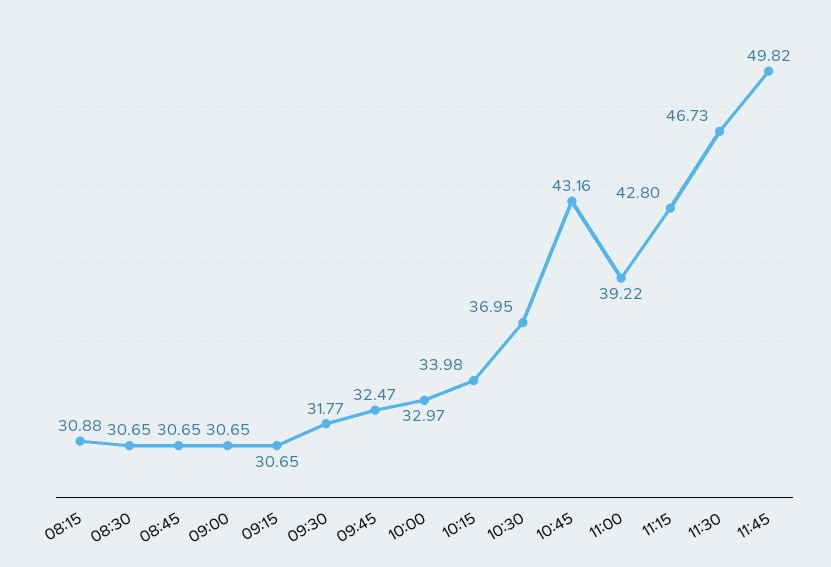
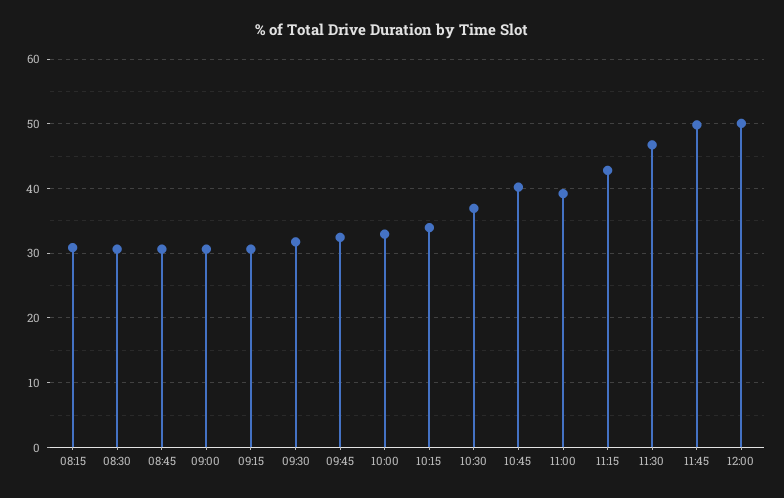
10:45: 43.16 -> 40
12:00: none -> 50

